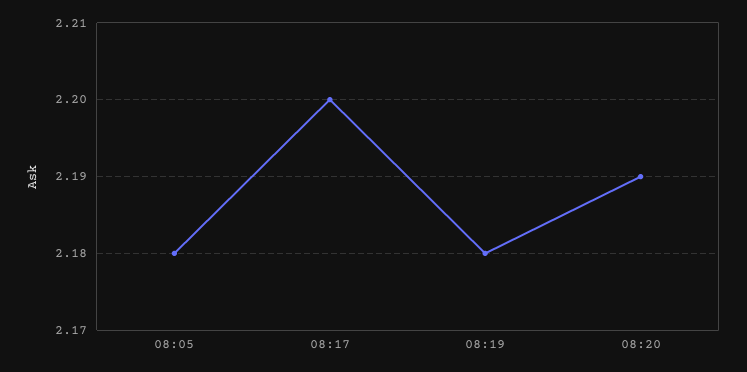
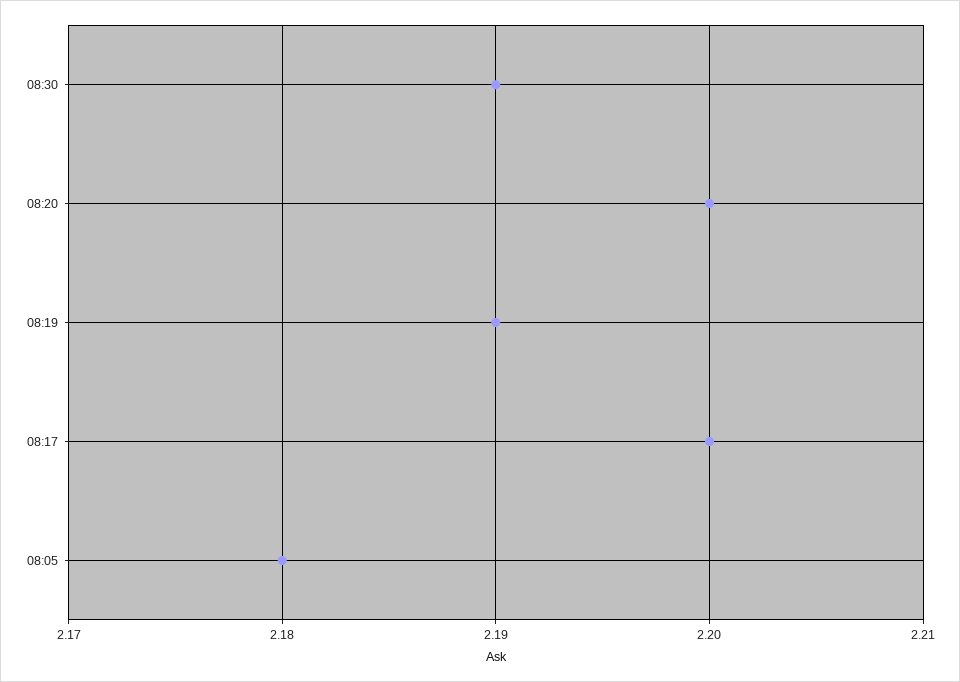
08:19: 2.18 -> 2.19
08:20: 2.19 -> 2.2
08:30: none -> 2.19

